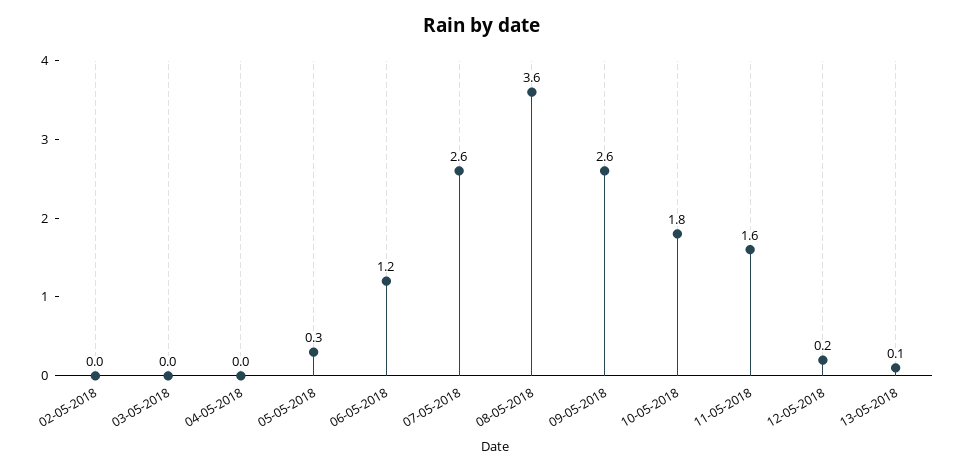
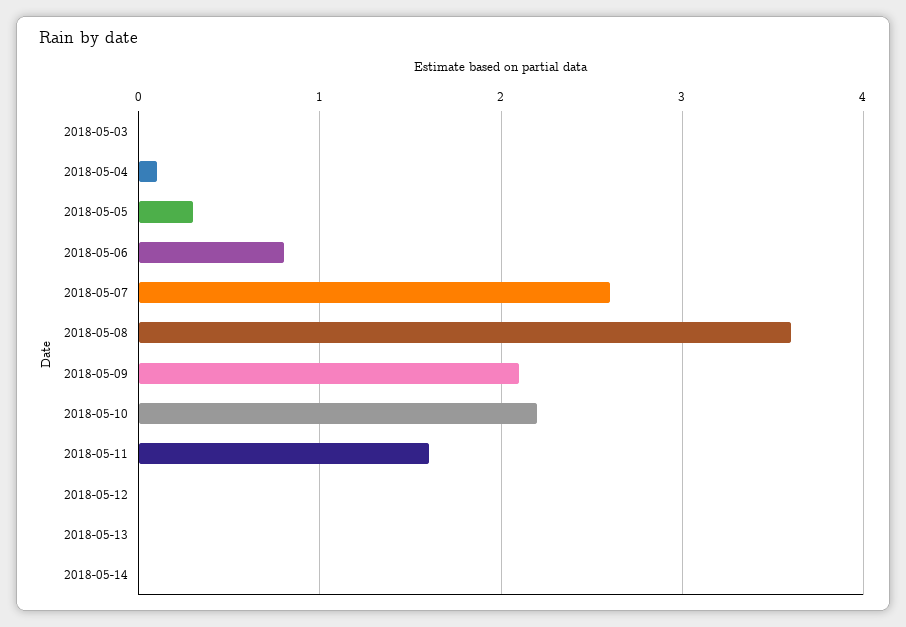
02-05-2018: 0 -> none
04-05-2018: 0 -> 0.1
06-05-2018: 1.2 -> 0.8
09-05-2018: 2.6 -> 2.1
10-05-2018: 1.8 -> 2.2
12-05-2018: 0.2 -> 0
13-05-2018: 0.1 -> 0
2018-05-14: none -> 0

